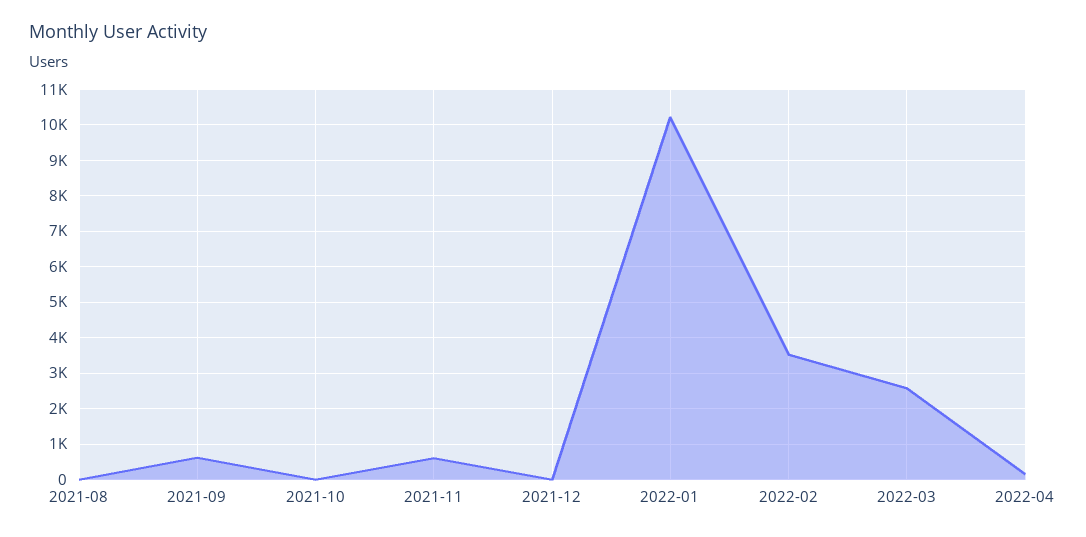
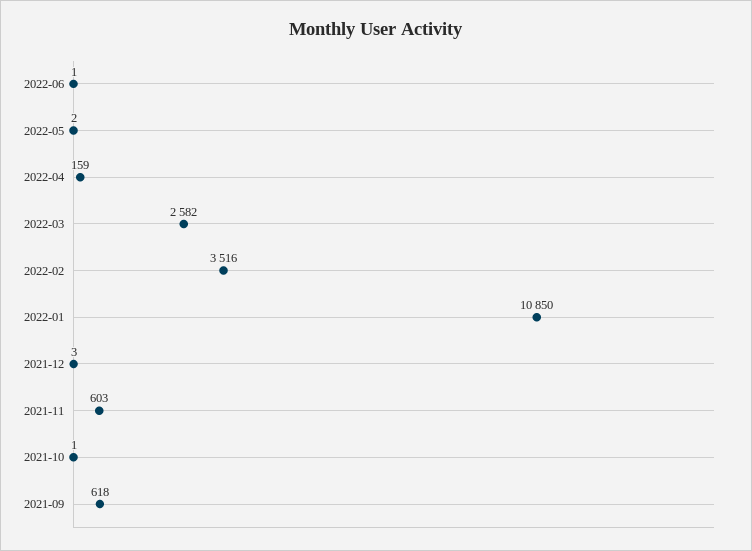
2021-08: 0 -> none
2022-01: 10200 -> 10850
2022-06: none -> 1
2022-05: none -> 2

